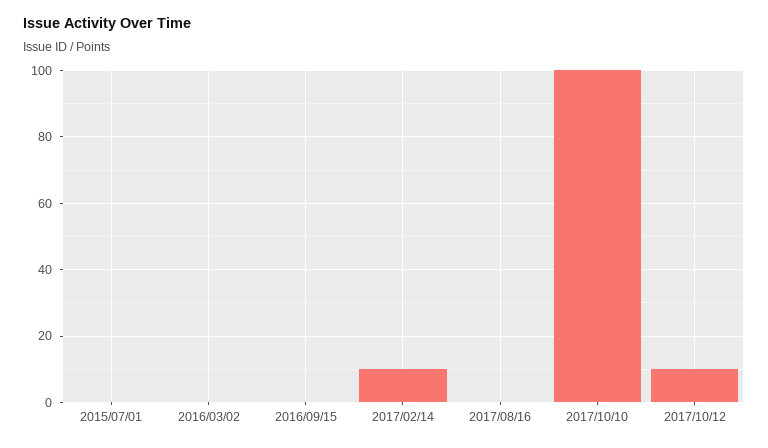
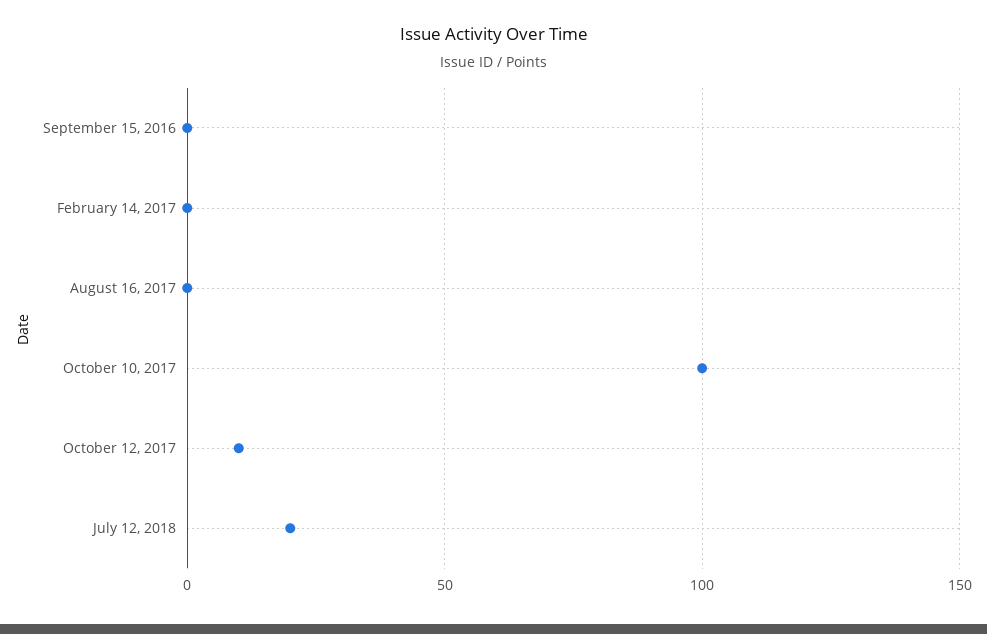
2015/07/01: 0 -> none
2016/03/02: 0 -> none
2017/02/14: 10 -> 0
July 12, 2018: none -> 20

